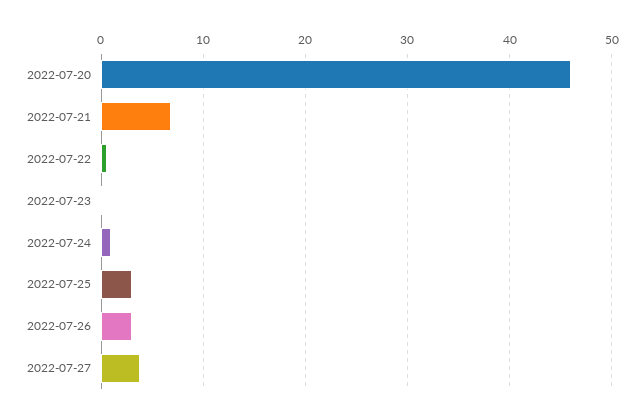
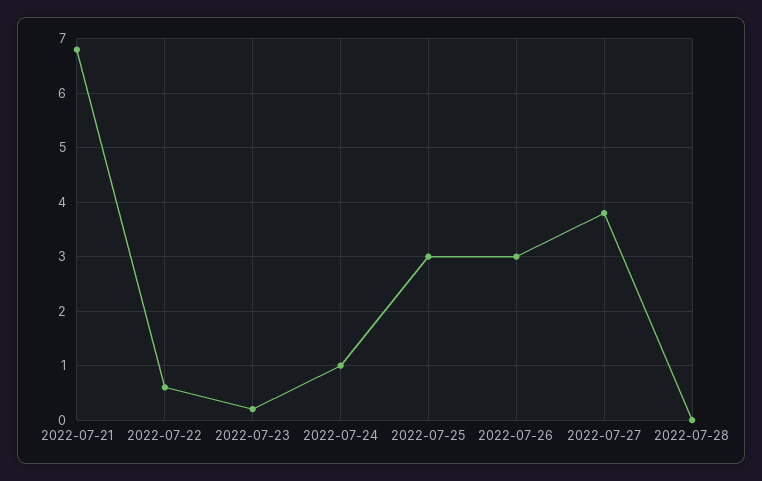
2022-07-20: 46 -> none
2022-07-28: none -> 0

